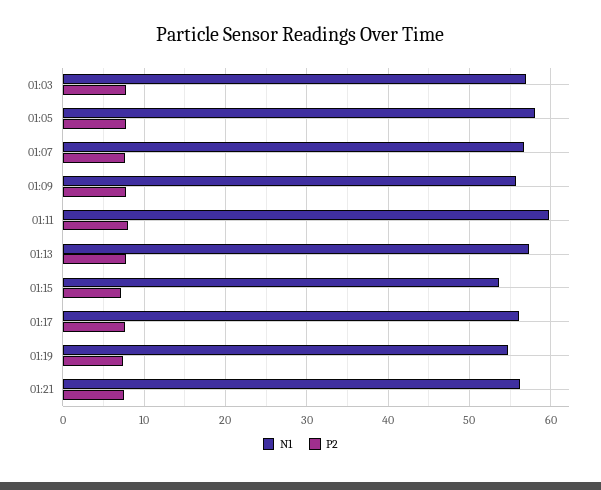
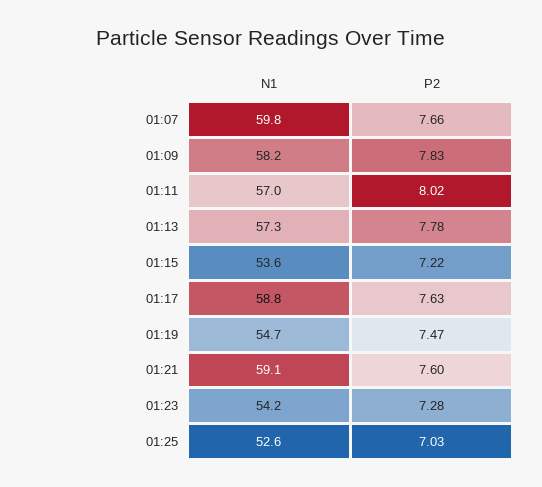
N1, 01:03: 57 -> none
P2, 01:03: 8 -> none
N1, 01:05: 58 -> none
P2, 01:05: 8 -> none
N1, 01:07: 57 -> 59.8
N1, 01:09: 56 -> 58.2
N1, 01:11: 60 -> 57
N1, 01:17: 56 -> 58.8
N1, 01:21: 56 -> 59.1
N1, 01:23: none -> 54.2
P2, 01:23: none -> 7.28
N1, 01:25: none -> 52.6
P2, 01:25: none -> 7.03

